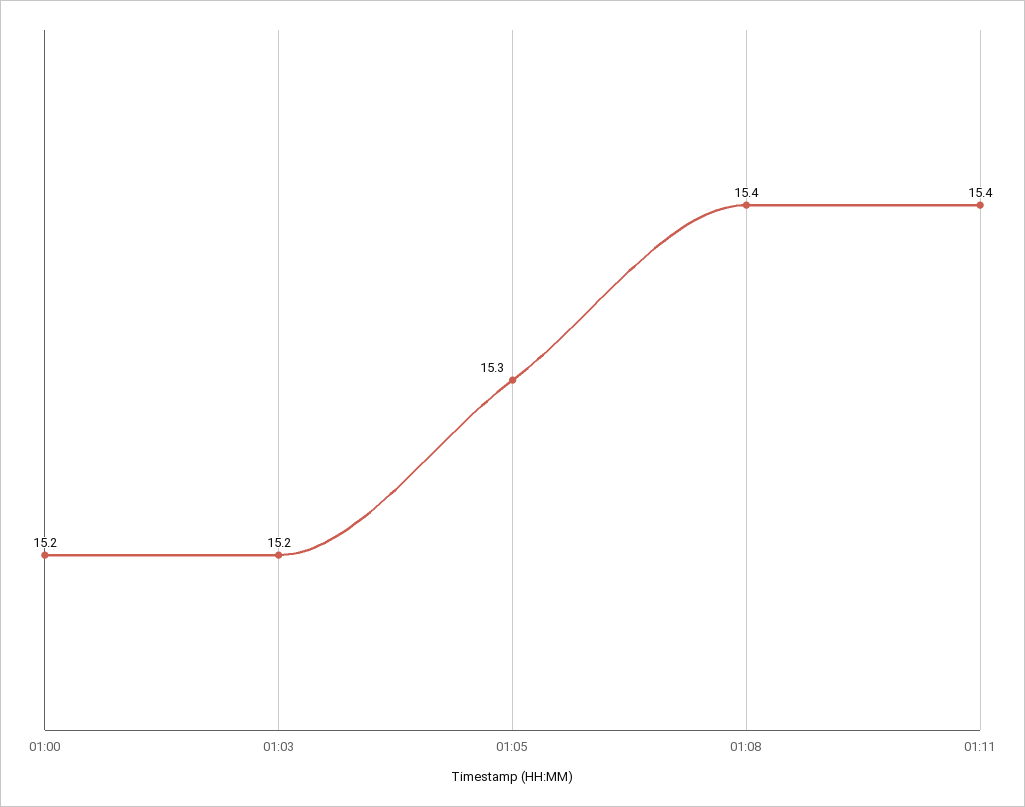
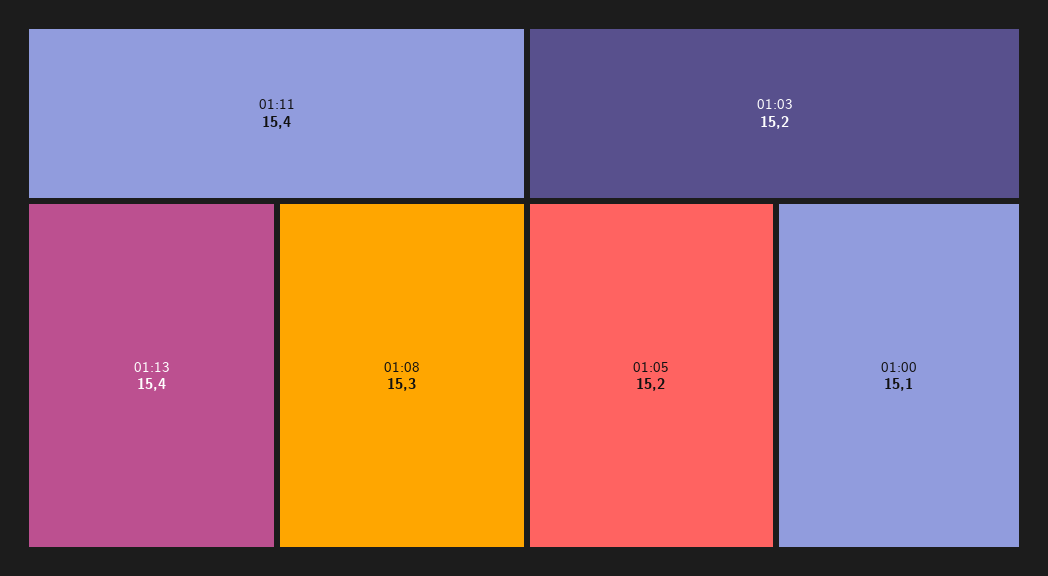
01:00: 15.2 -> 15.1
01:05: 15.3 -> 15.2
01:08: 15.4 -> 15.3
01:13: none -> 15.4

